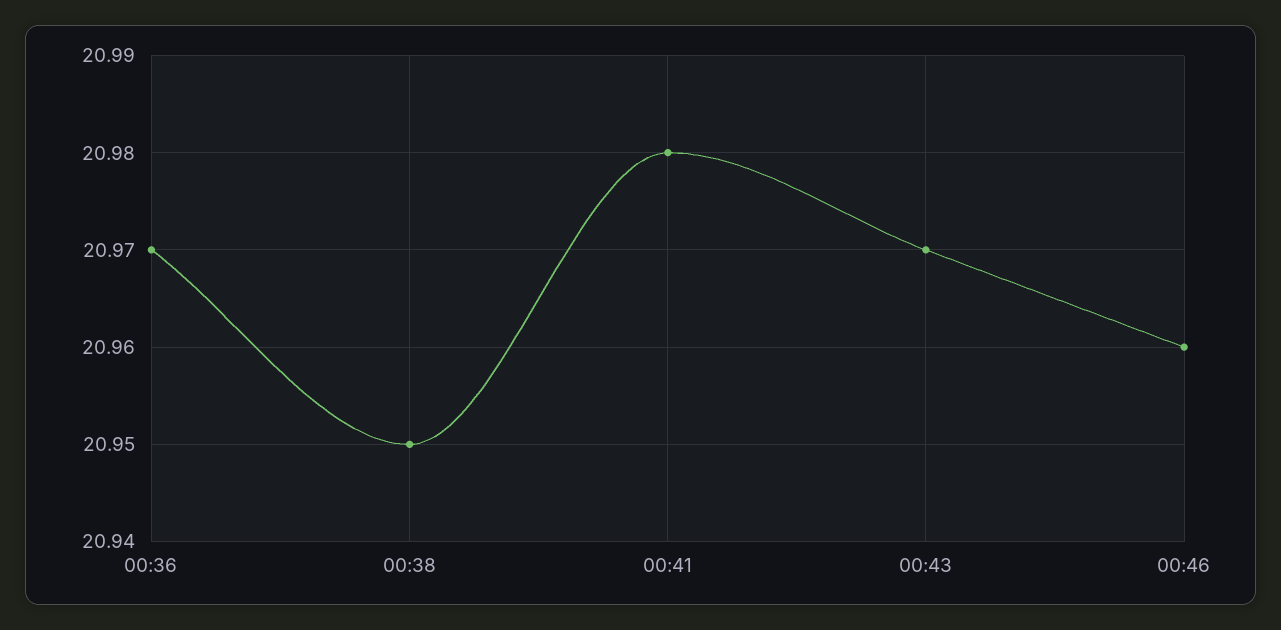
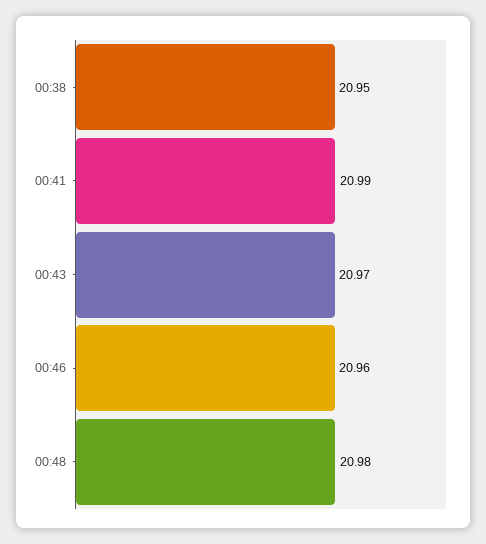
00:36: 20.97 -> none
00:41: 20.98 -> 20.99
00:48: none -> 20.98

